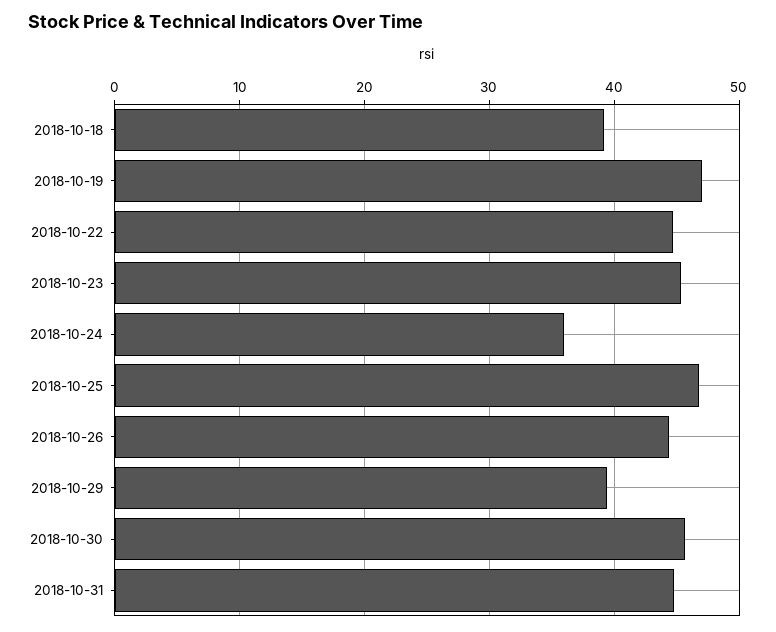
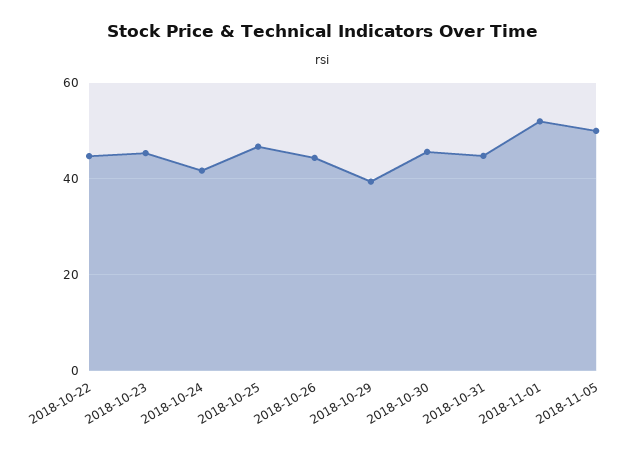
2018-10-18: 39 -> none
2018-10-19: 47 -> none
2018-10-24: 36 -> 42
2018-11-01: none -> 52
2018-11-05: none -> 50

